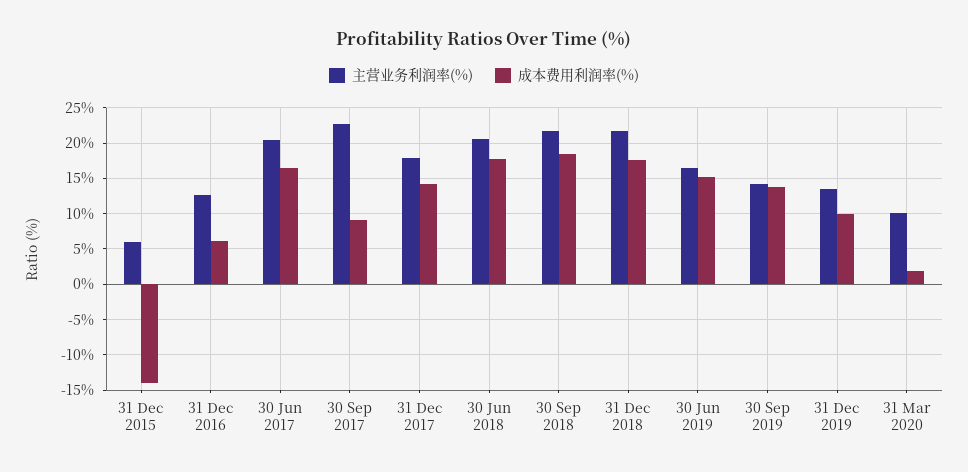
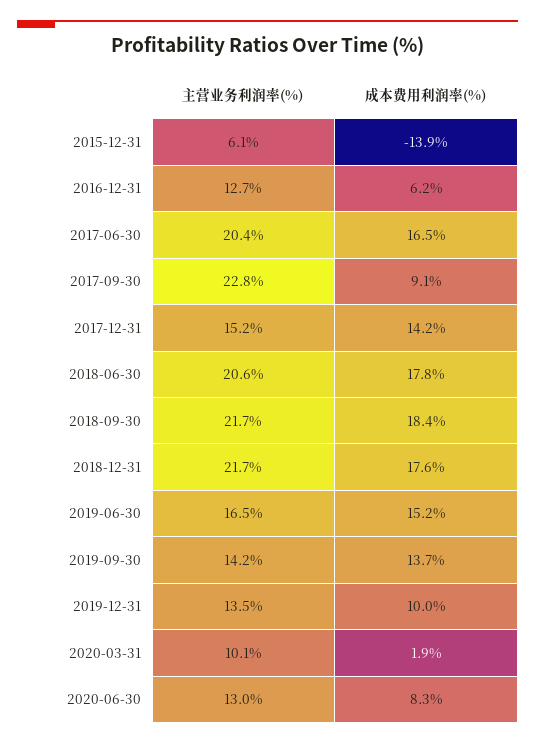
主营业务利润率(%), 31 Dec 2017: 18 -> 15.2
主营业务利润率(%), 2020-06-30: none -> 13
成本费用利润率(%), 2020-06-30: none -> 8.3

